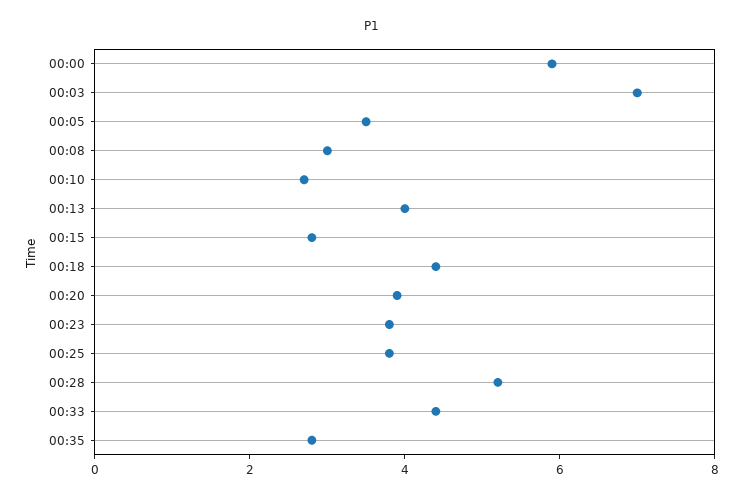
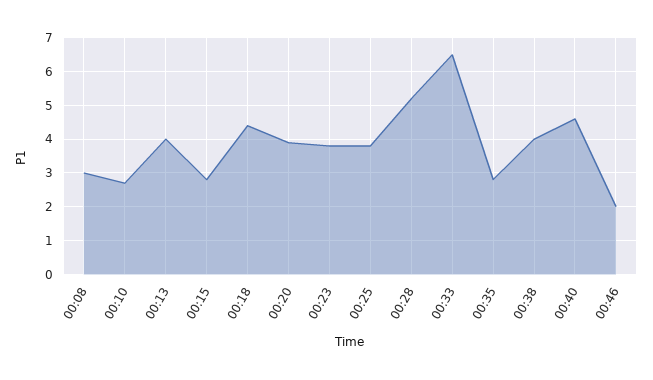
00:00: 6 -> none
00:03: 7 -> none
00:05: 3.5 -> none
00:33: 4.5 -> 6.5
00:38: none -> 4
00:40: none -> 4.5
00:46: none -> 2

